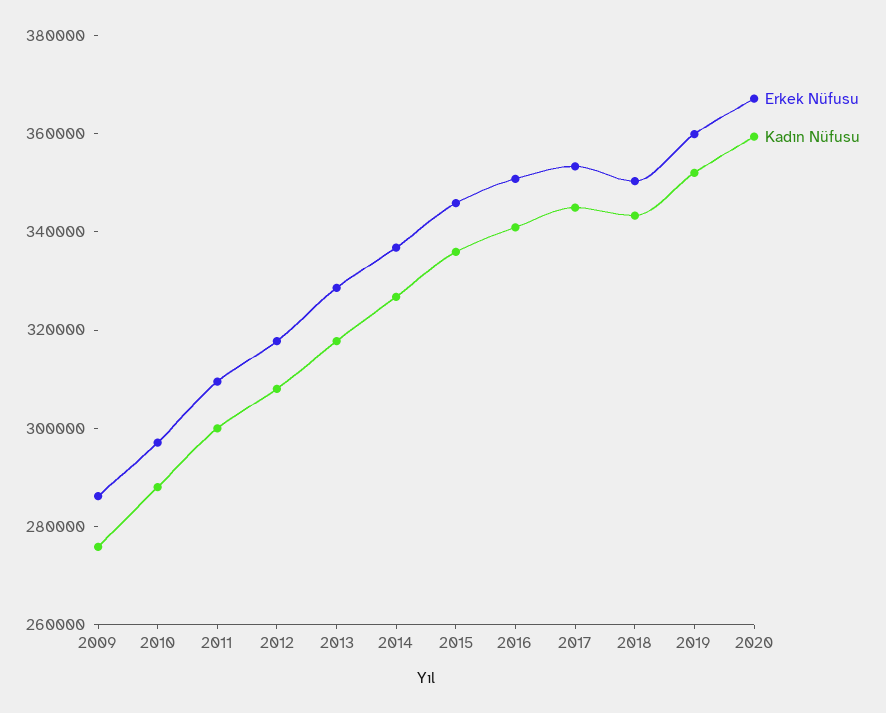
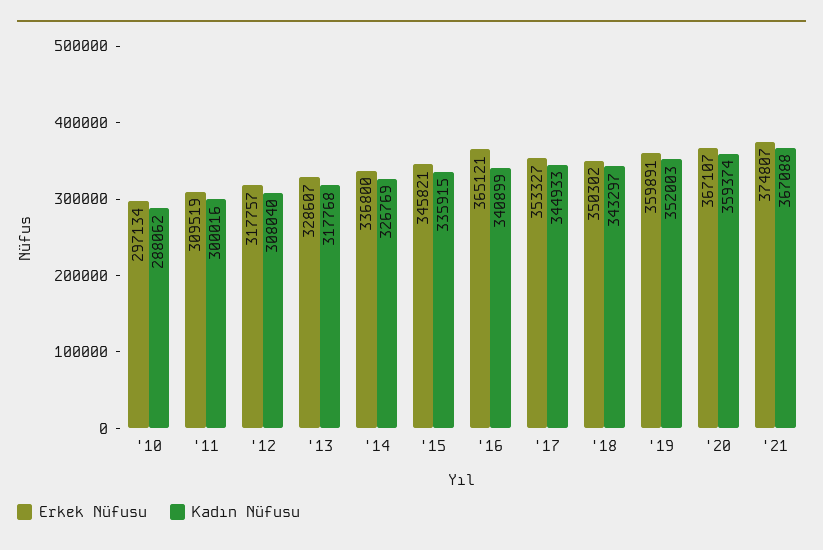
Erkek Nüfusu, 2009: 285000 -> none
Kadın Nüfusu, 2009: 275000 -> none
Erkek Nüfusu, 2016: 350000 -> 365121
Erkek Nüfusu, '21: none -> 374807
Kadın Nüfusu, '21: none -> 367088

